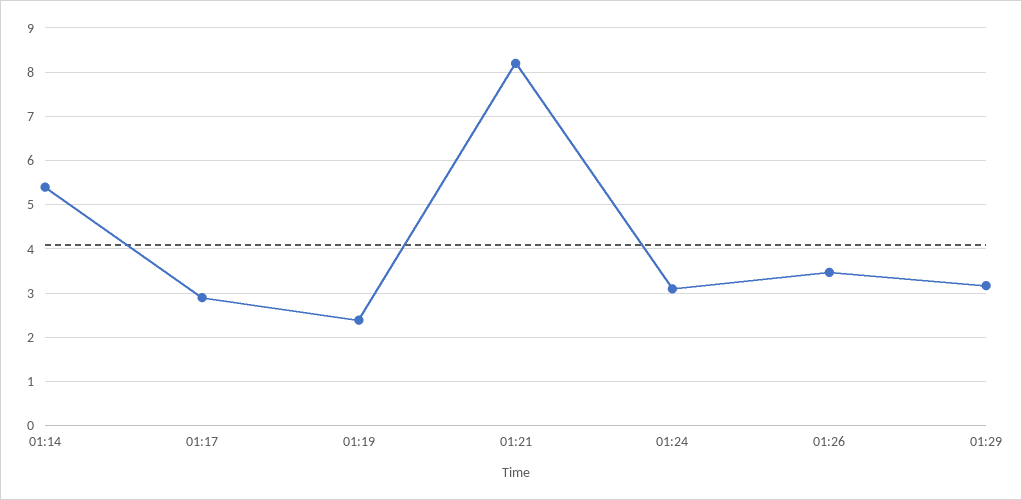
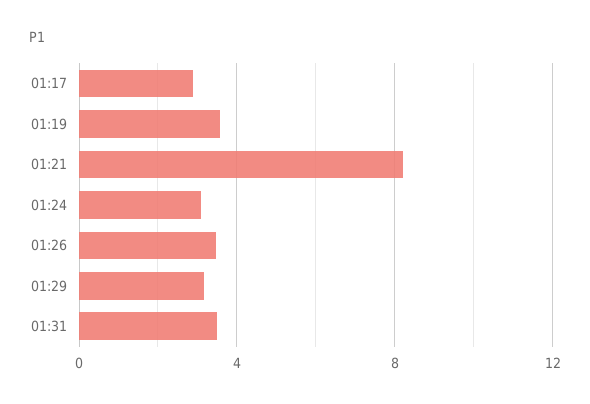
01:14: 5.4 -> none
01:19: 2.4 -> 3.5
01:31: none -> 3.5

